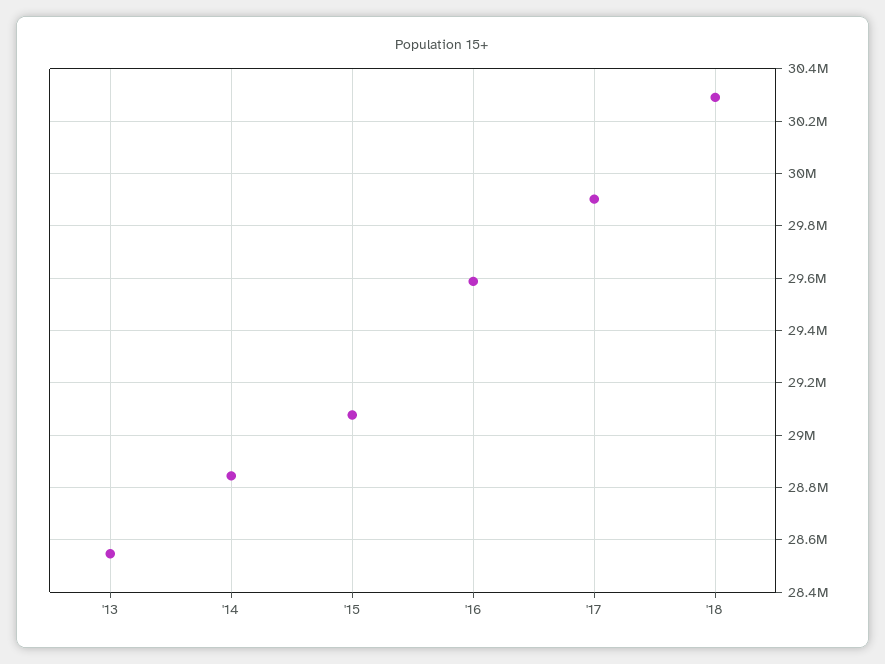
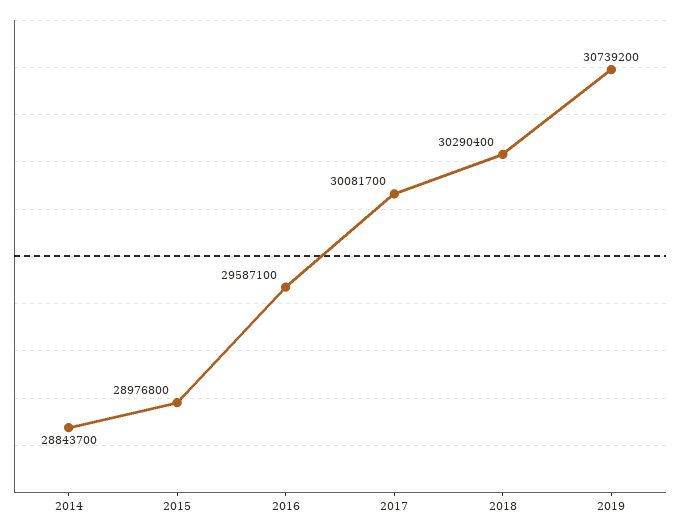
'13: 28550000 -> none
'15: 29075000 -> 28976800
'17: 29900000 -> 30081700
2019: none -> 30739200

